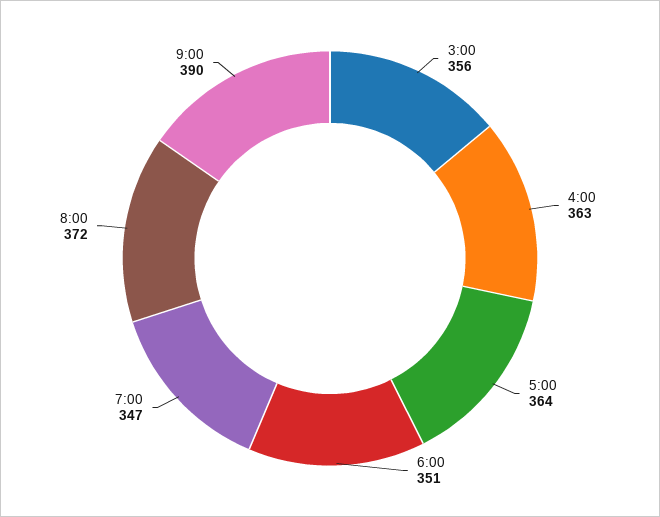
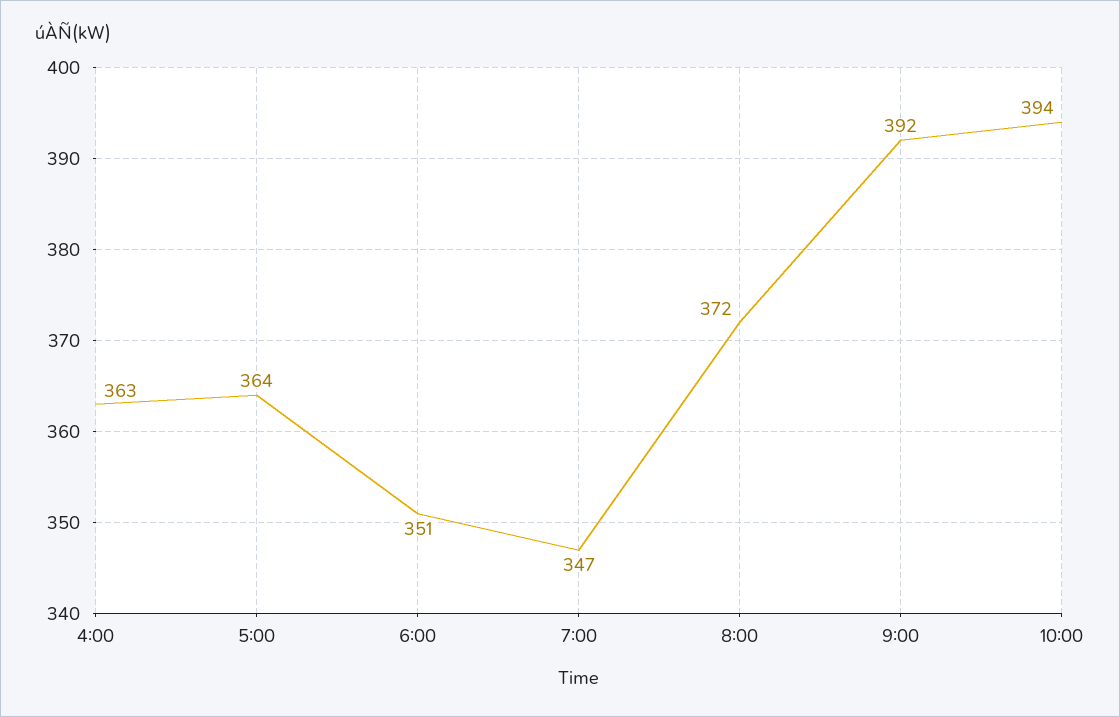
3:00: 356 -> none
9:00: 390 -> 392
10:00: none -> 394

